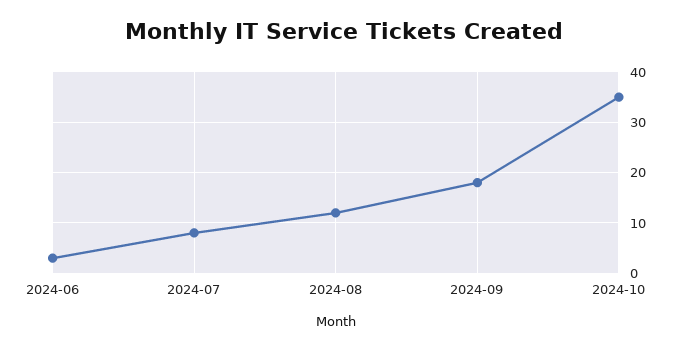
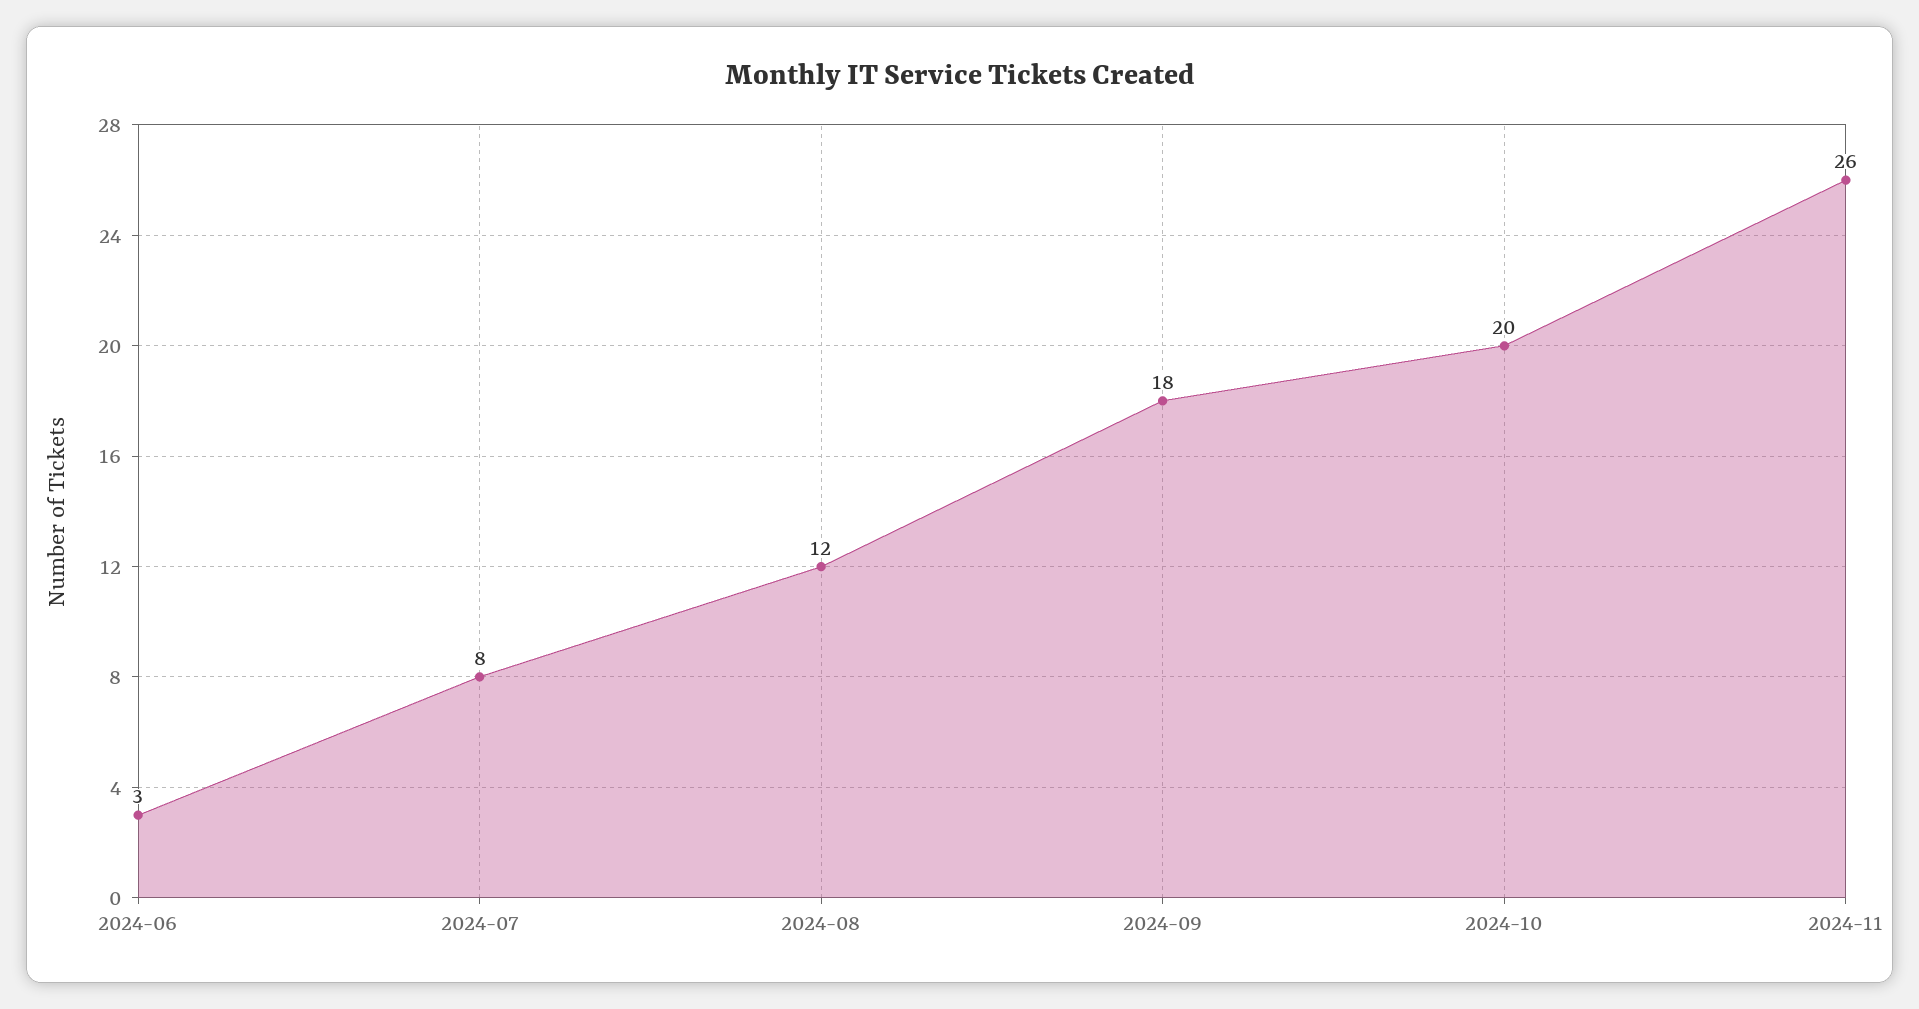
2024-10: 35 -> 20
2024-11: none -> 26

